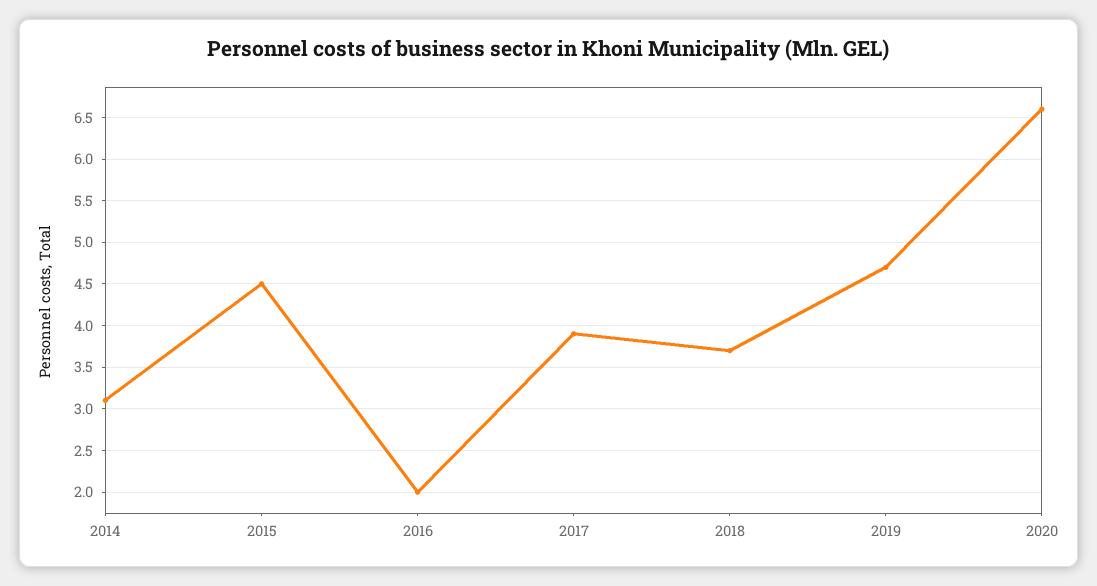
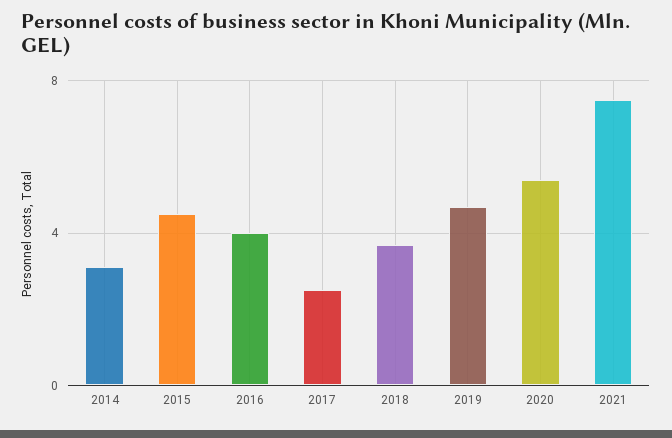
2016: 2 -> 4
2017: 3.9 -> 2.5
2020: 6.6 -> 5.5
2021: none -> 7.5

